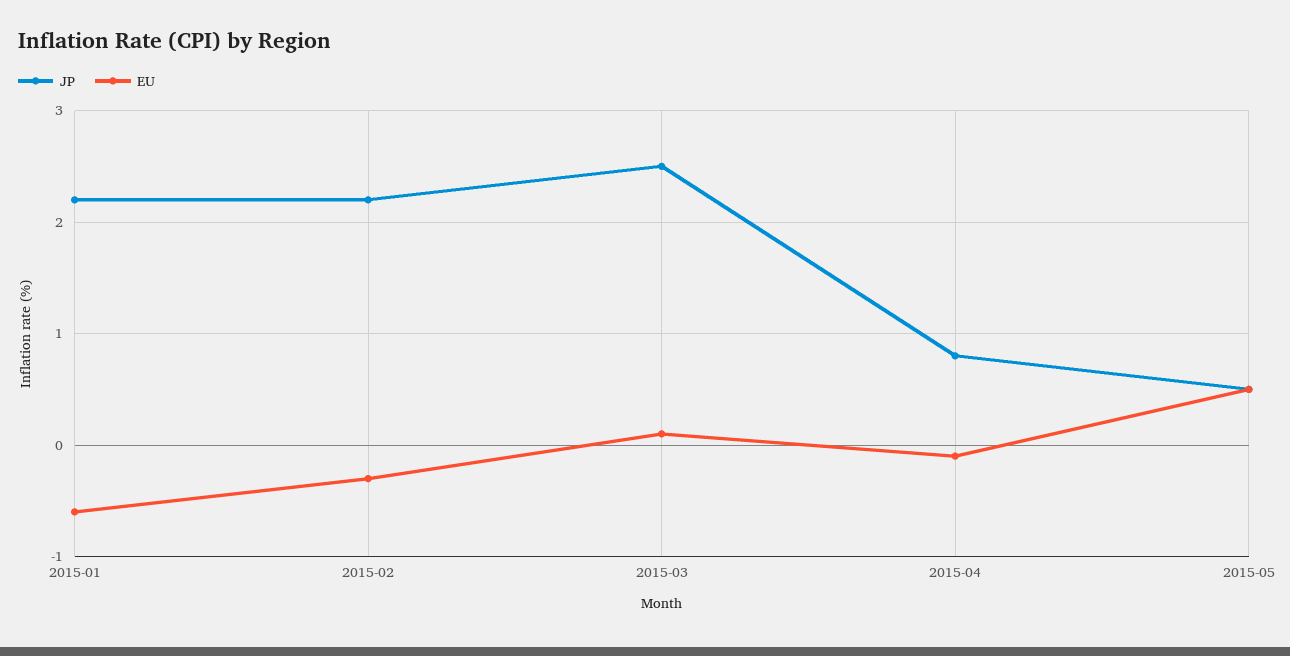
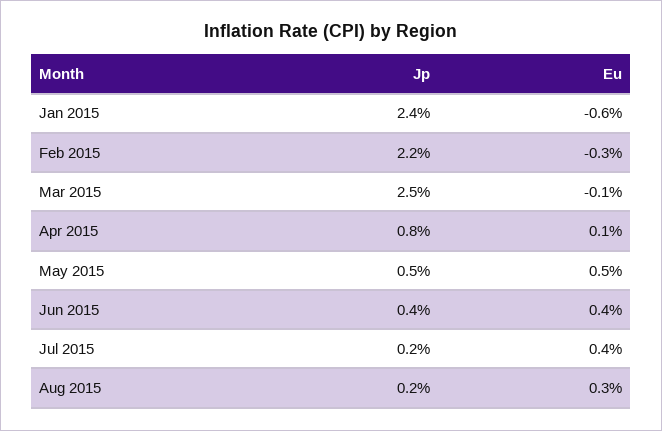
JP, 2015-01: 2.2 -> 2.4
EU, 2015-03: 0.1 -> -0.1
EU, 2015-04: -0.1 -> 0.1
JP, Jun 2015: none -> 0.4
EU, Jun 2015: none -> 0.4
JP, Jul 2015: none -> 0.2
EU, Jul 2015: none -> 0.4
JP, Aug 2015: none -> 0.2
EU, Aug 2015: none -> 0.3

